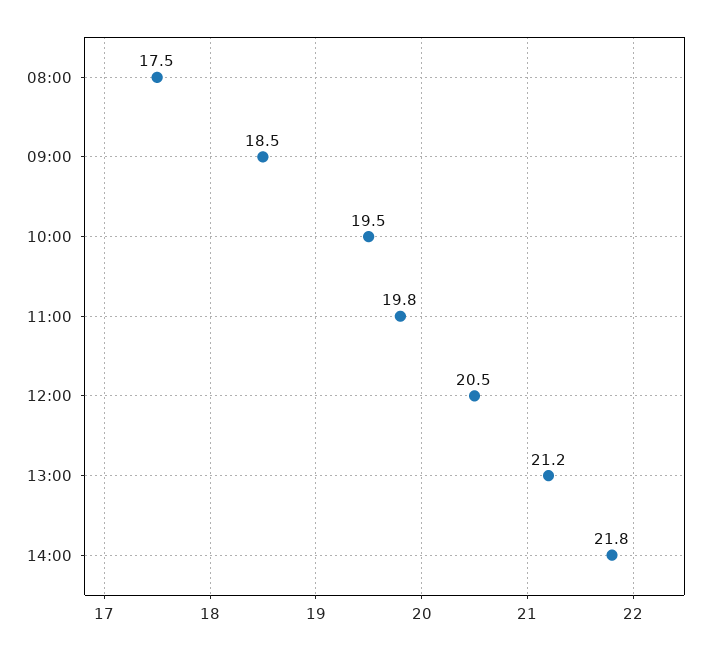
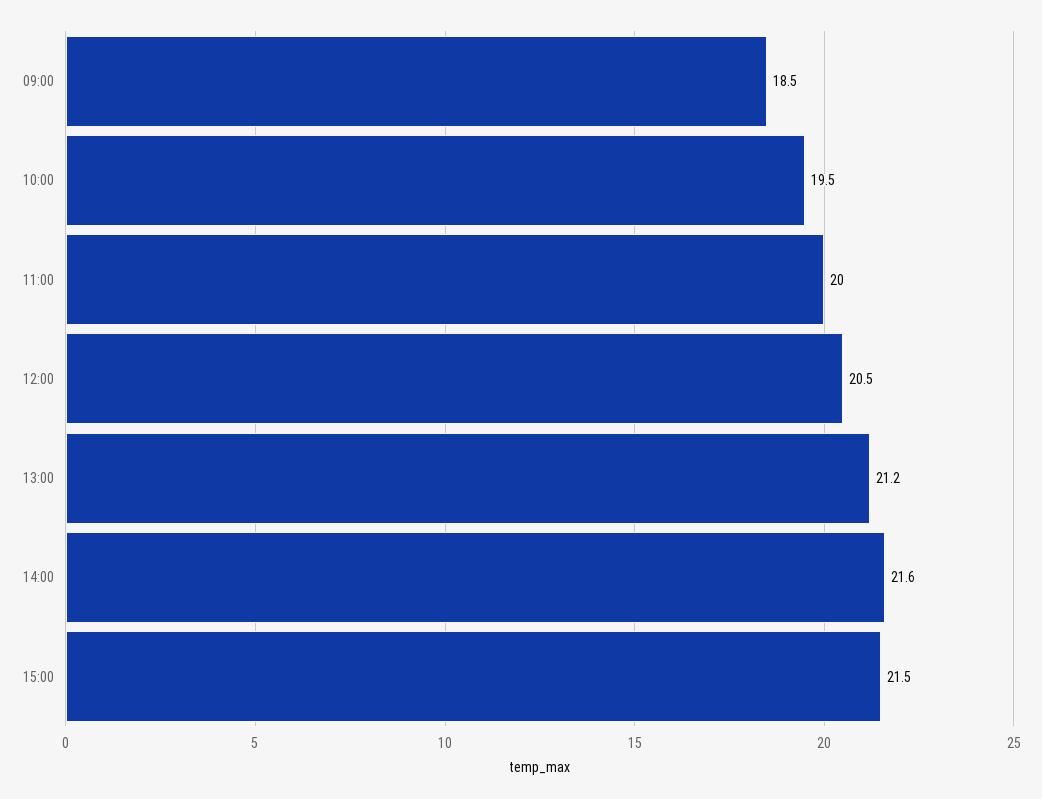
08:00: 17.5 -> none
11:00: 19.8 -> 20
14:00: 21.8 -> 21.6
15:00: none -> 21.5

